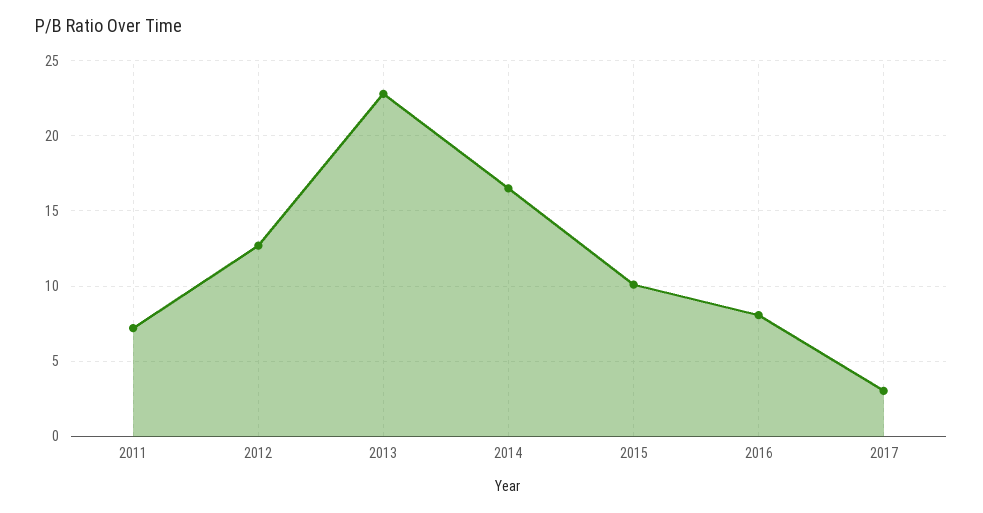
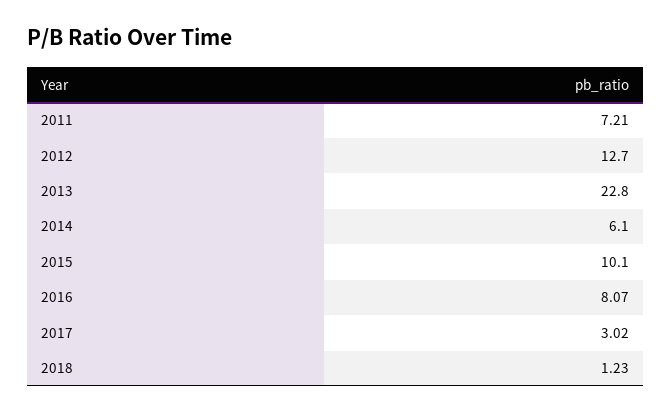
2014: 16.5 -> 6.1
2018: none -> 1.23

